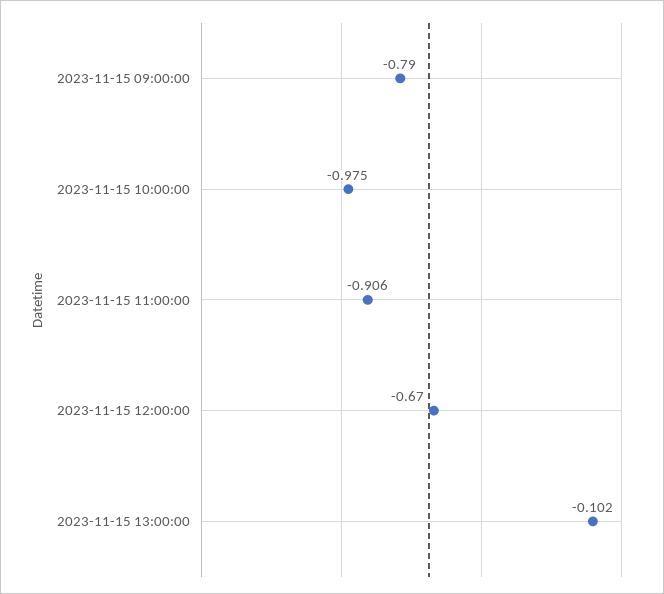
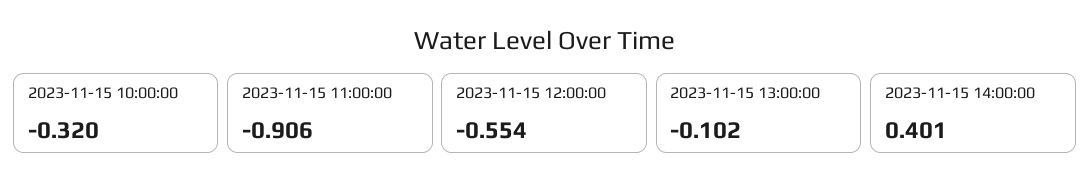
2023-11-15 09:00:00: -0.79 -> none
2023-11-15 10:00:00: -0.975 -> -0.32
2023-11-15 12:00:00: -0.67 -> -0.554
2023-11-15 14:00:00: none -> 0.401

